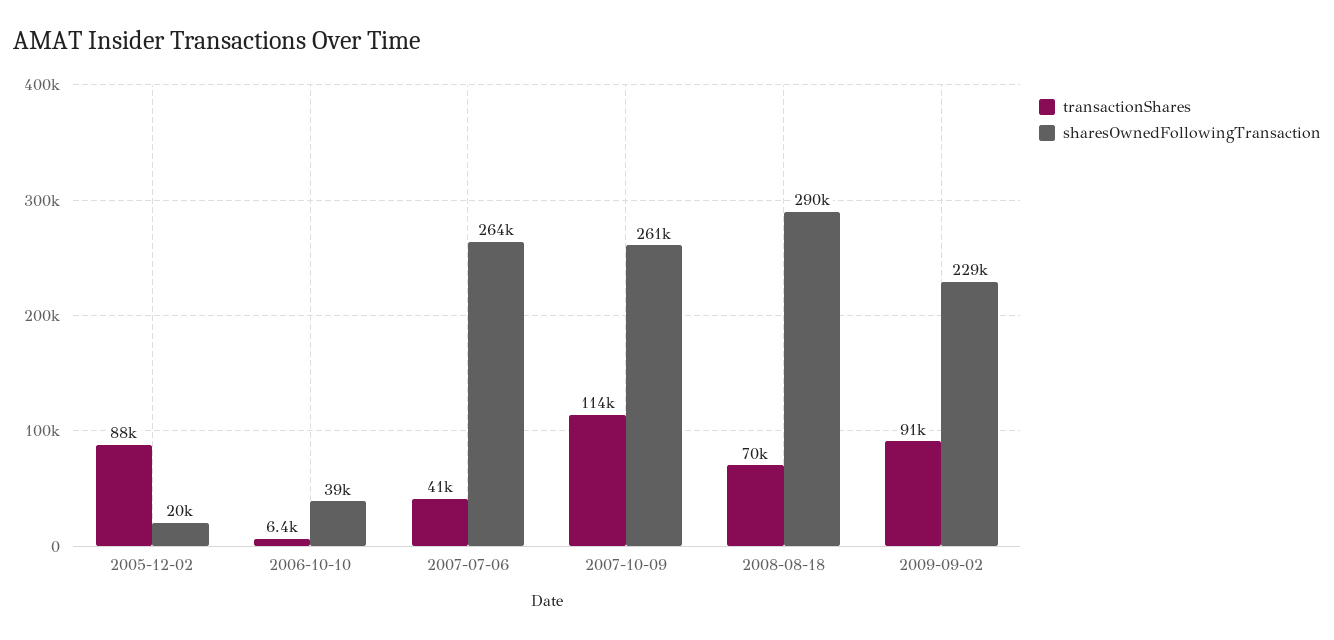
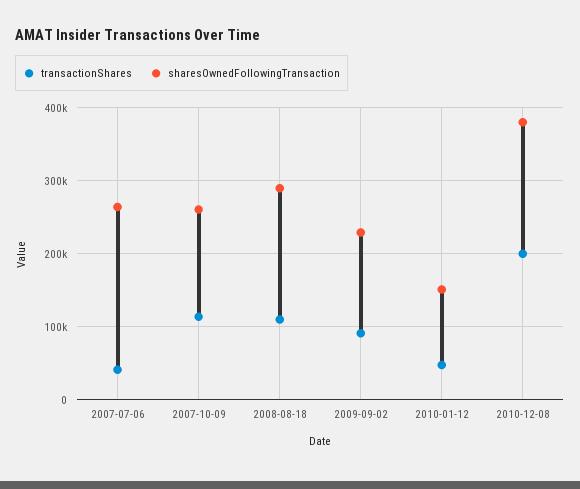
transactionShares, 2005-12-02: 88000 -> none
sharesOwnedFollowingTransaction, 2005-12-02: 20000 -> none
transactionShares, 2006-10-10: 6400 -> none
sharesOwnedFollowingTransaction, 2006-10-10: 39000 -> none
transactionShares, 2008-08-18: 70000 -> 110000
transactionShares, 2010-01-12: none -> 50000
sharesOwnedFollowingTransaction, 2010-01-12: none -> 150000
transactionShares, 2010-12-08: none -> 200000
sharesOwnedFollowingTransaction, 2010-12-08: none -> 380000

